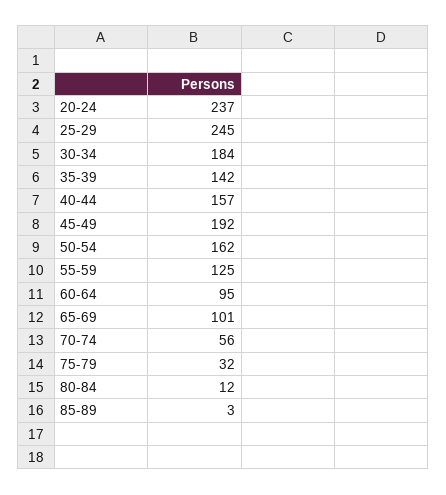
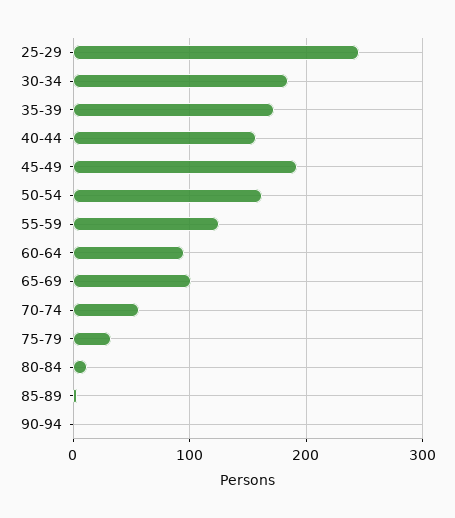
20-24: 237 -> none
35-39: 142 -> 170
90-94: none -> 0

